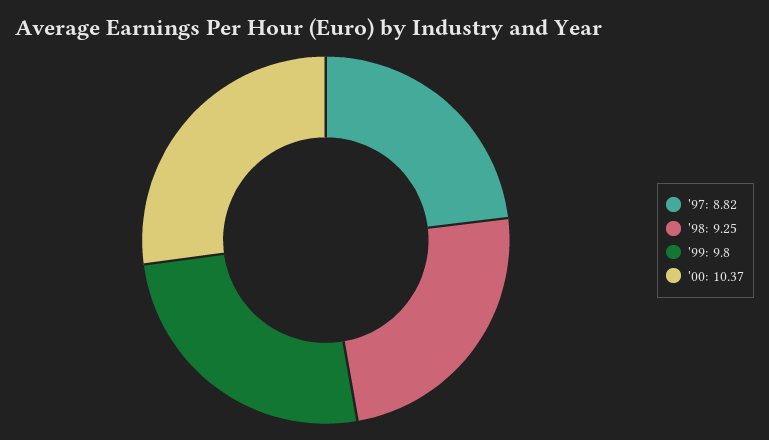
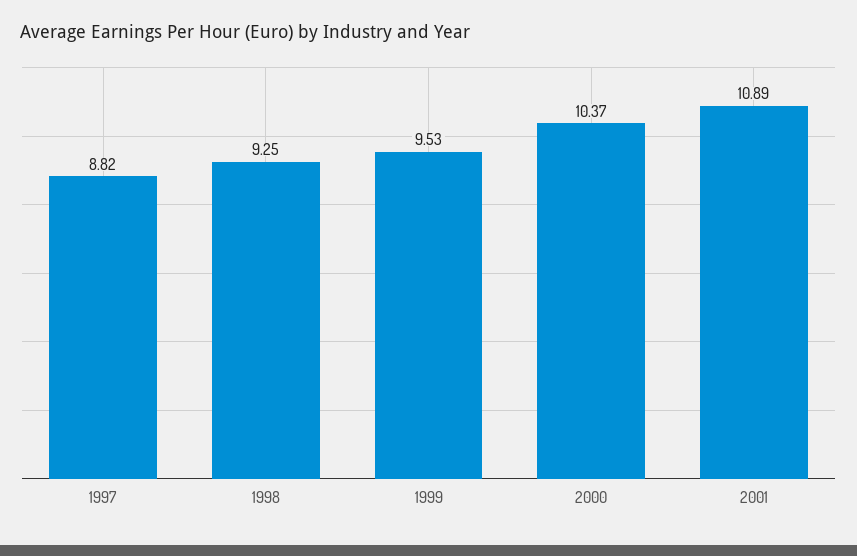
'99: 9.8 -> 9.53
2001: none -> 10.89

